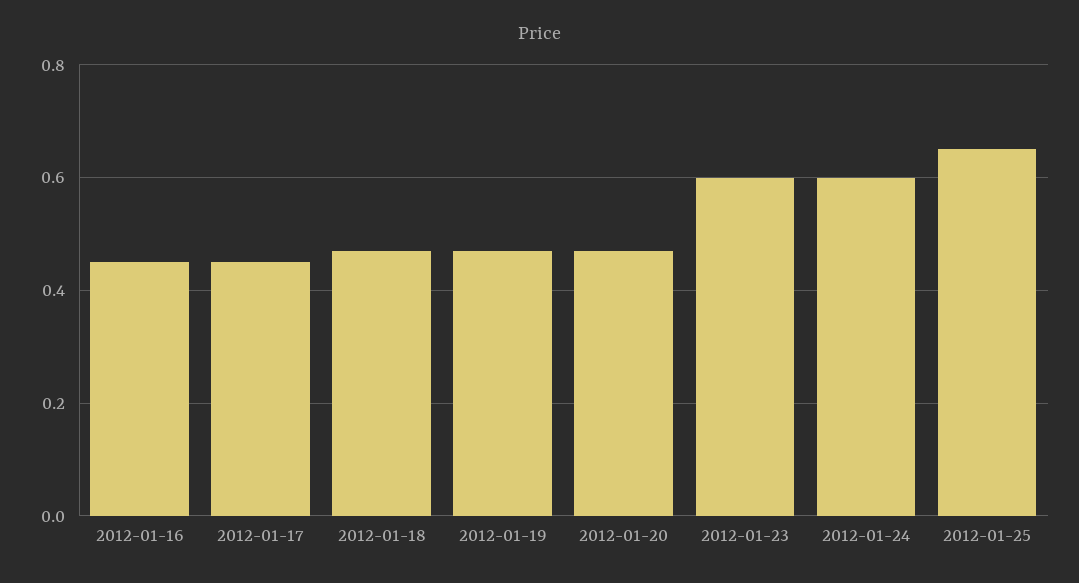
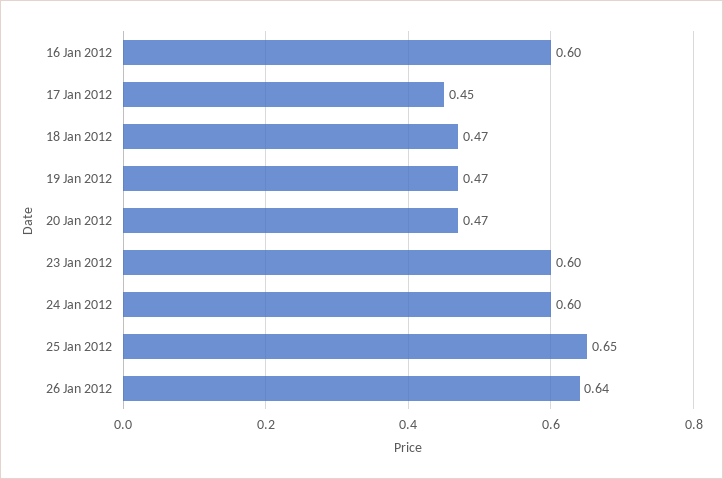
2012-01-16: 0.45 -> 0.6
26 Jan 2012: none -> 0.64

